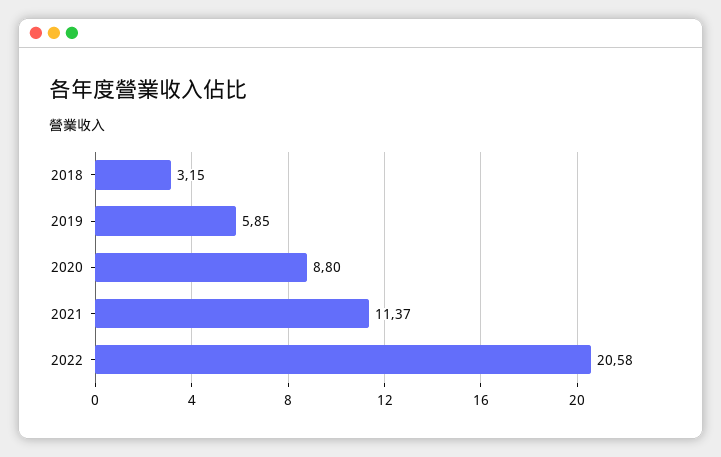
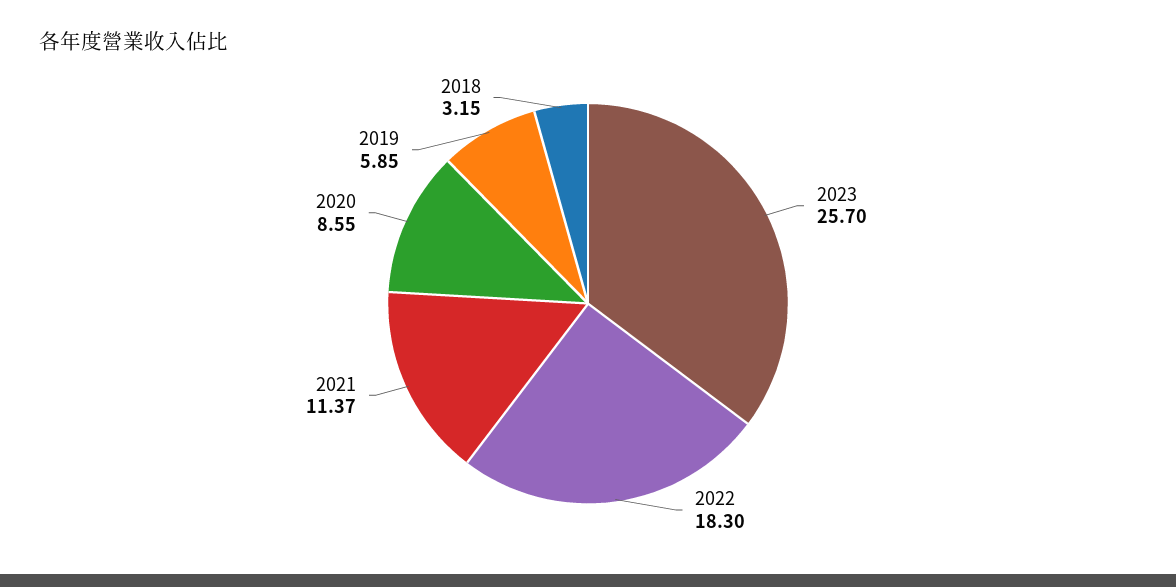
2020: 8.8 -> 8.55
2022: 20.58 -> 18.3
2023: none -> 25.7

